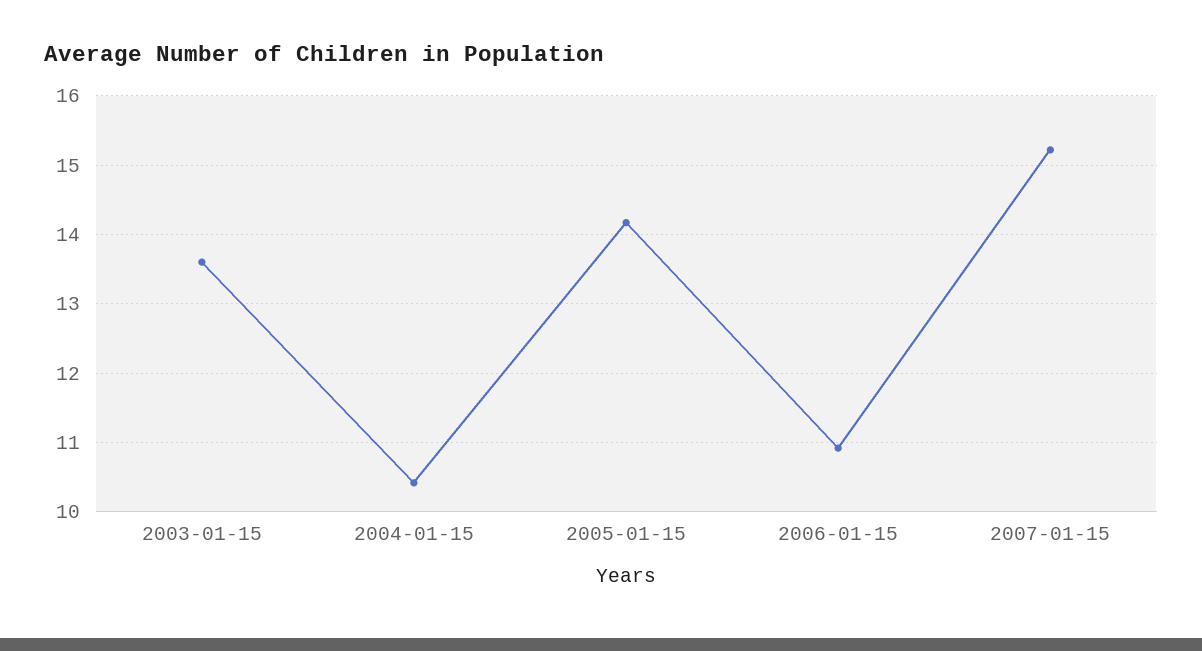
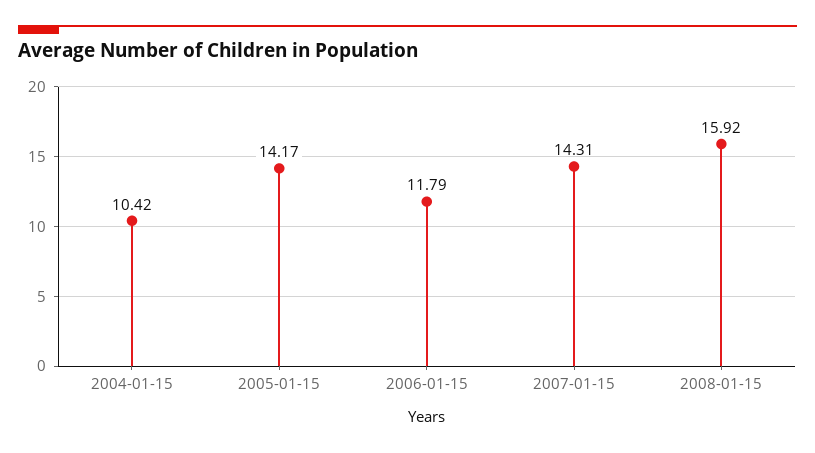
2003-01-15: 13.6 -> none
2006-01-15: 10.9 -> 11.79
2007-01-15: 15.2 -> 14.31
2008-01-15: none -> 15.92

